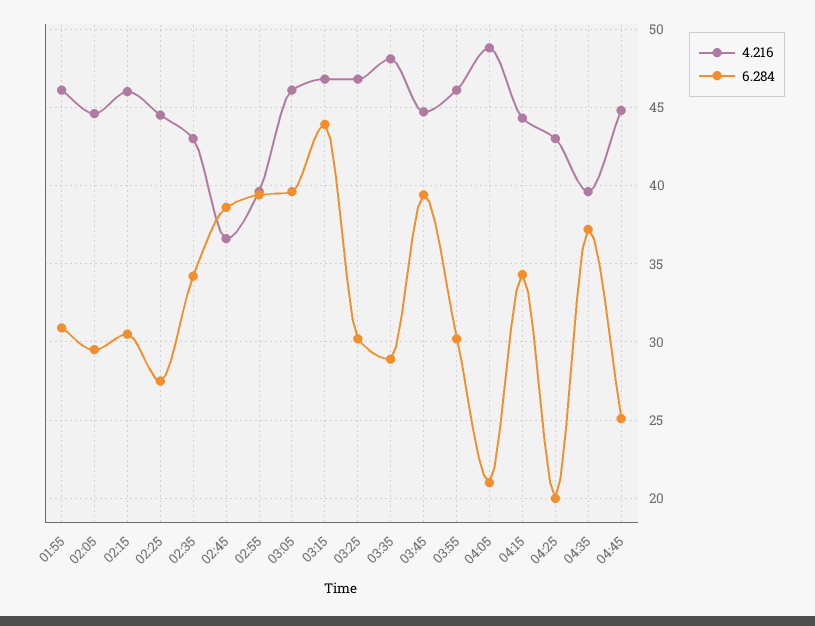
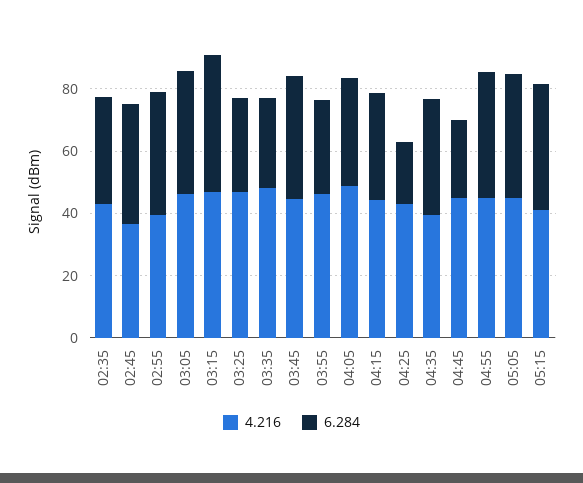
4.216, 01:55: 46 -> none
6.284, 01:55: 31 -> none
4.216, 02:05: 44.5 -> none
6.284, 02:05: 29.5 -> none
4.216, 02:15: 46 -> none
6.284, 02:15: 30.5 -> none
4.216, 02:25: 44.5 -> none
6.284, 02:25: 27.5 -> none
6.284, 04:05: 21 -> 35
4.216, 04:55: none -> 45
6.284, 04:55: none -> 40
4.216, 05:05: none -> 45
6.284, 05:05: none -> 40
4.216, 05:15: none -> 40
6.284, 05:15: none -> 40

